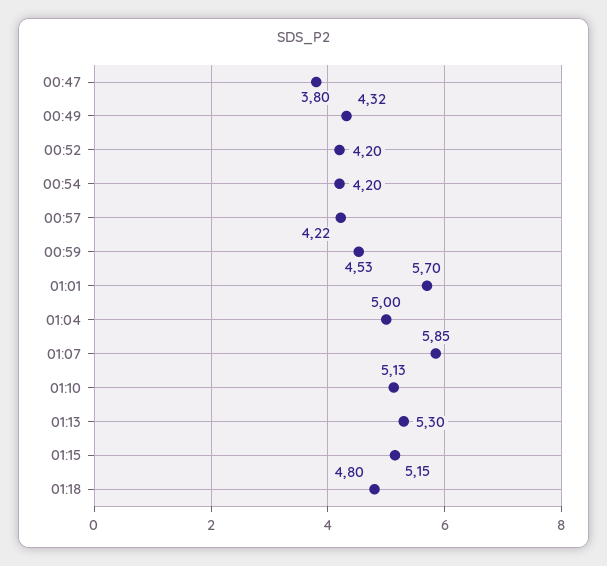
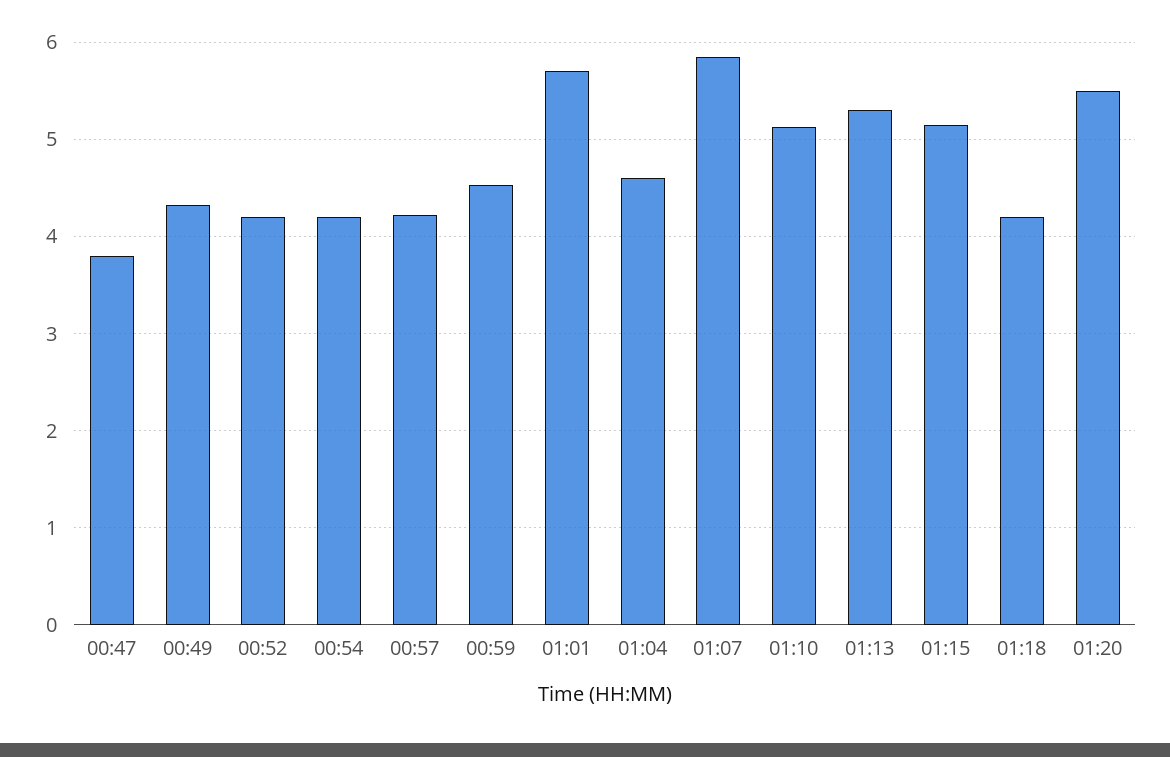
01:04: 5 -> 4.6
01:18: 4.8 -> 4.2
01:20: none -> 5.5

